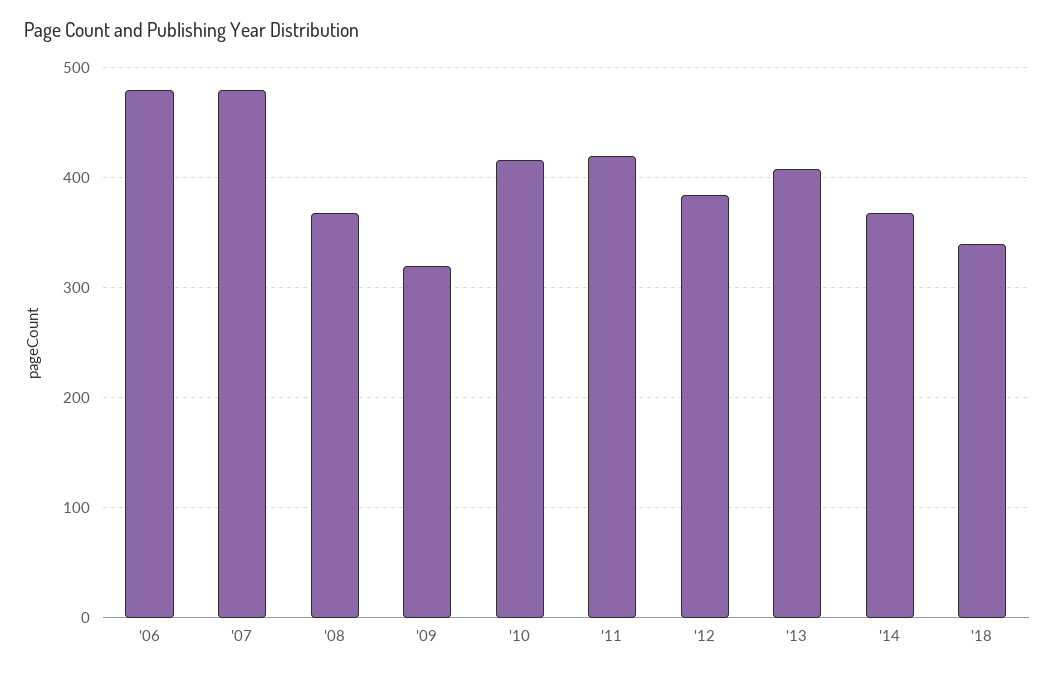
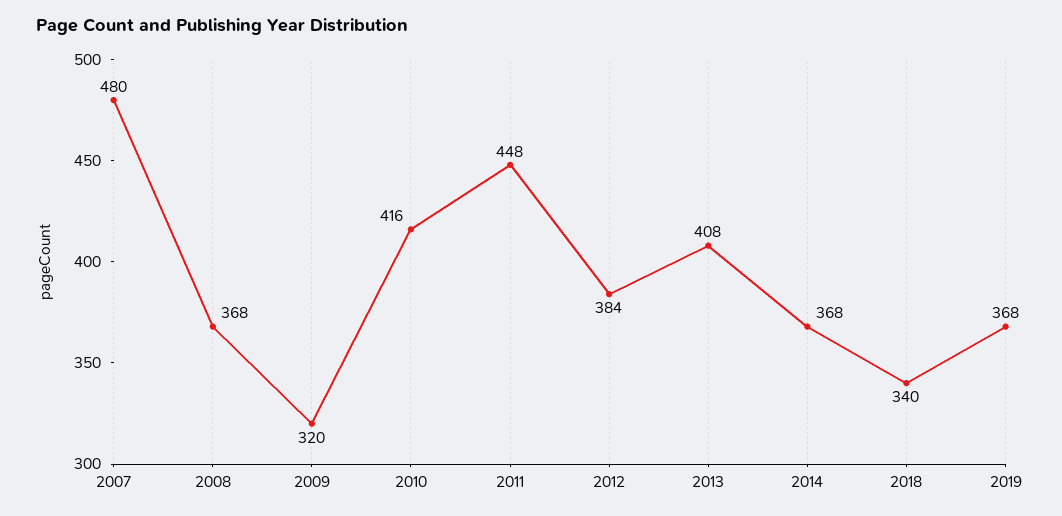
'06: 480 -> none
'11: 420 -> 448
2019: none -> 368

